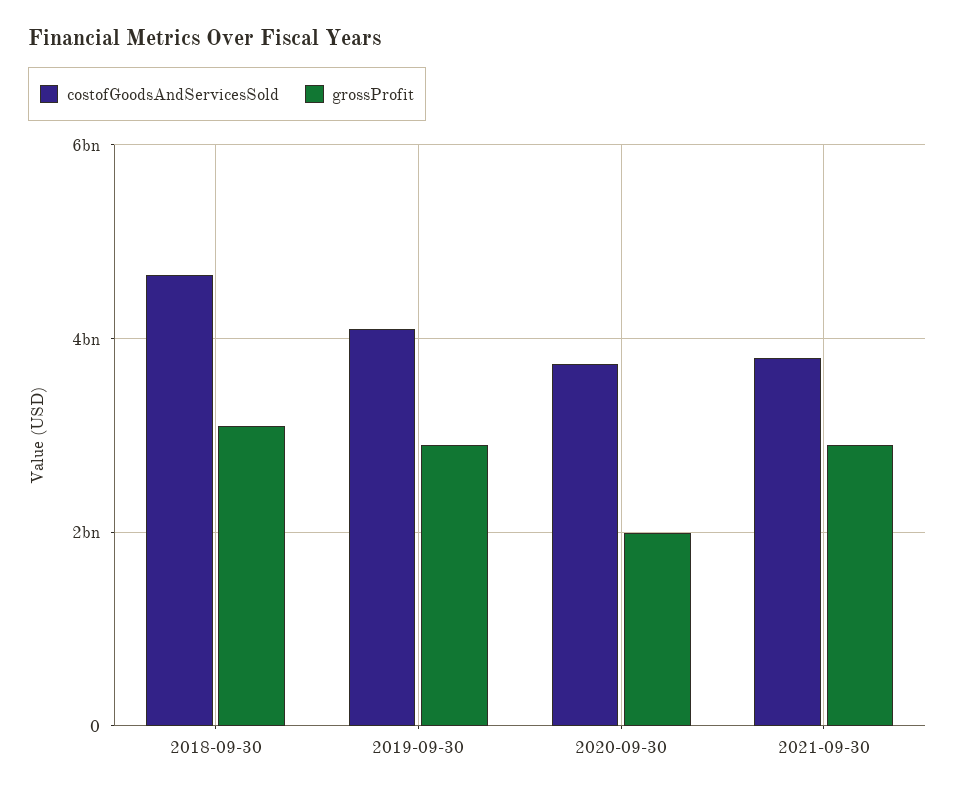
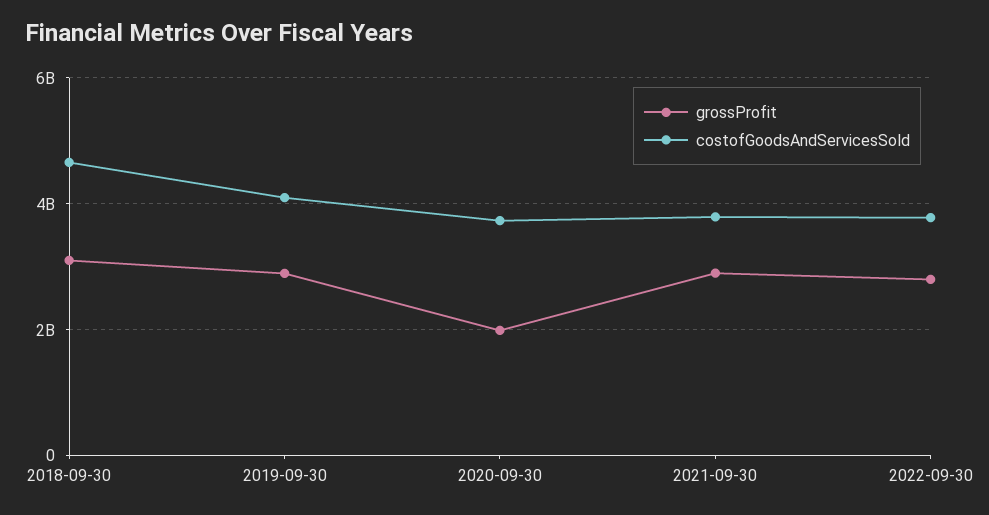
grossProfit, 2022-09-30: none -> 2800000000
costofGoodsAndServicesSold, 2022-09-30: none -> 3800000000

